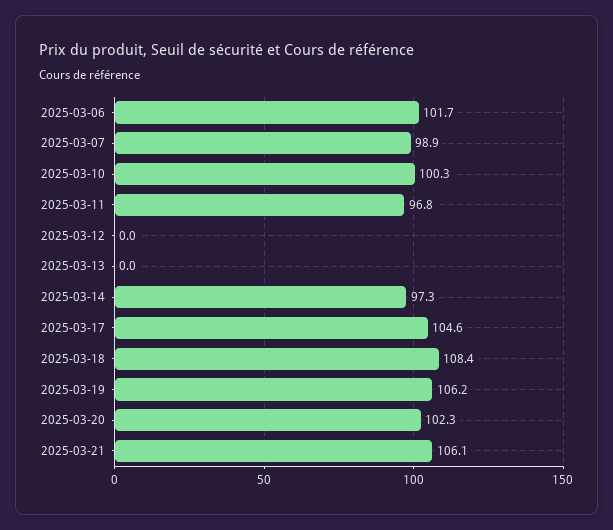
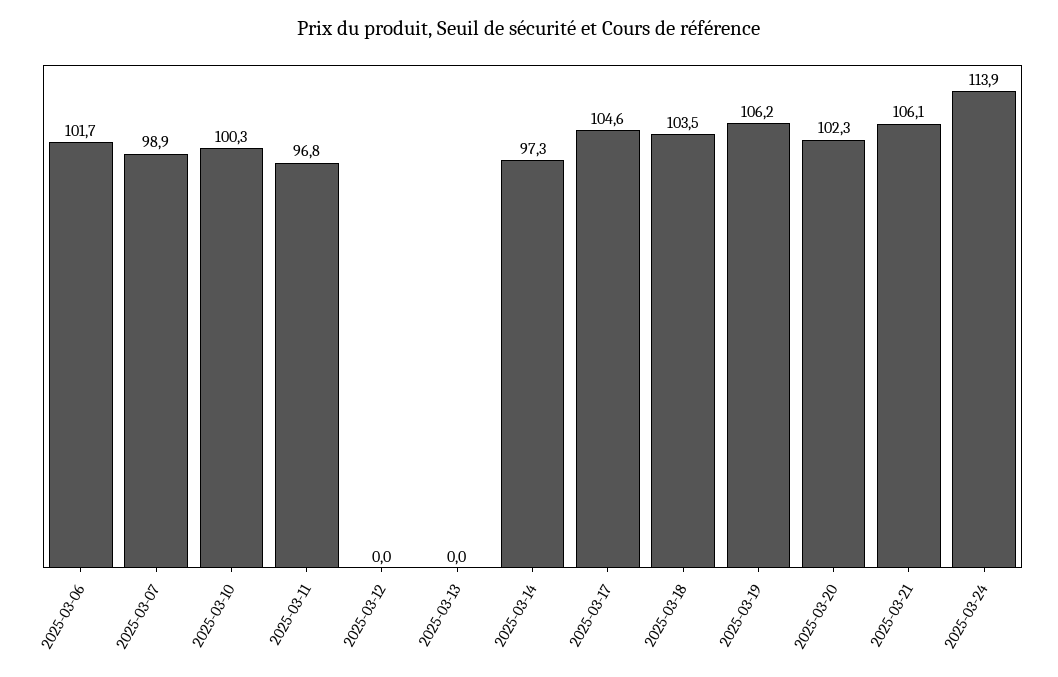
2025-03-18: 108.4 -> 103.5
2025-03-24: none -> 113.9

